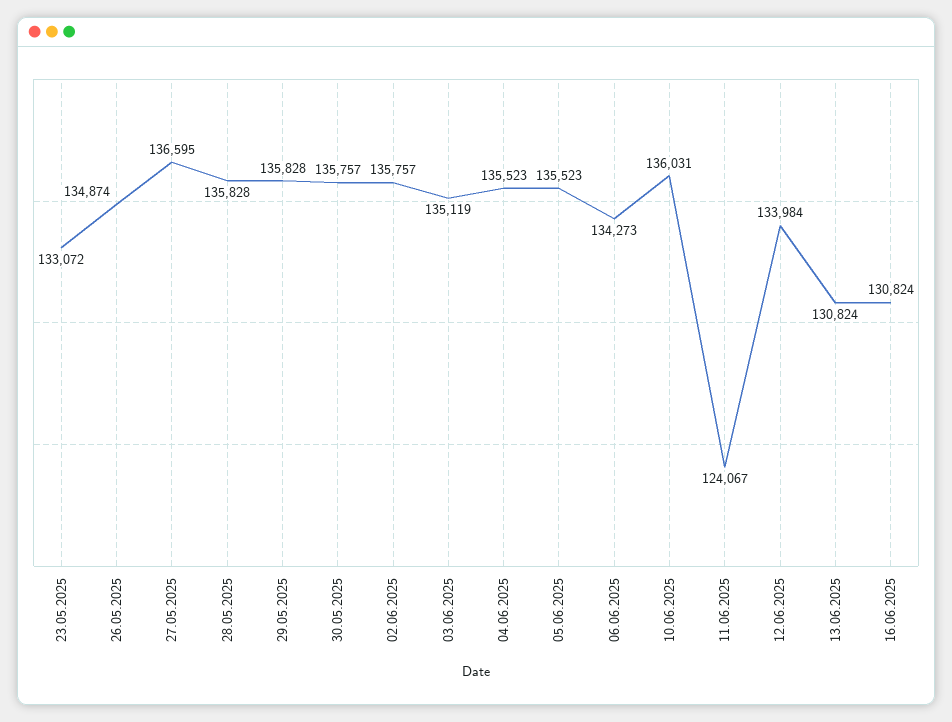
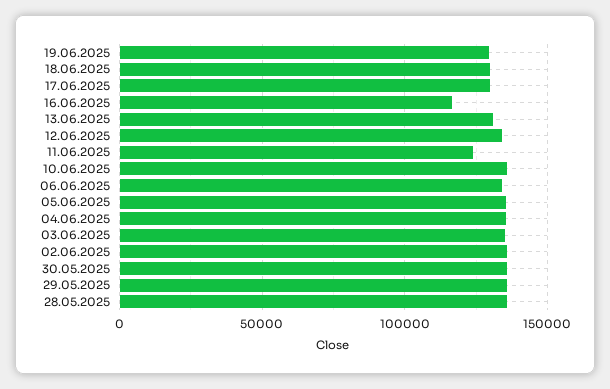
23.05.2025: 133072 -> none
26.05.2025: 134874 -> none
27.05.2025: 136595 -> none
16.06.2025: 130824 -> 115000
19.06.2025: none -> 130000
18.06.2025: none -> 130000
17.06.2025: none -> 130000

